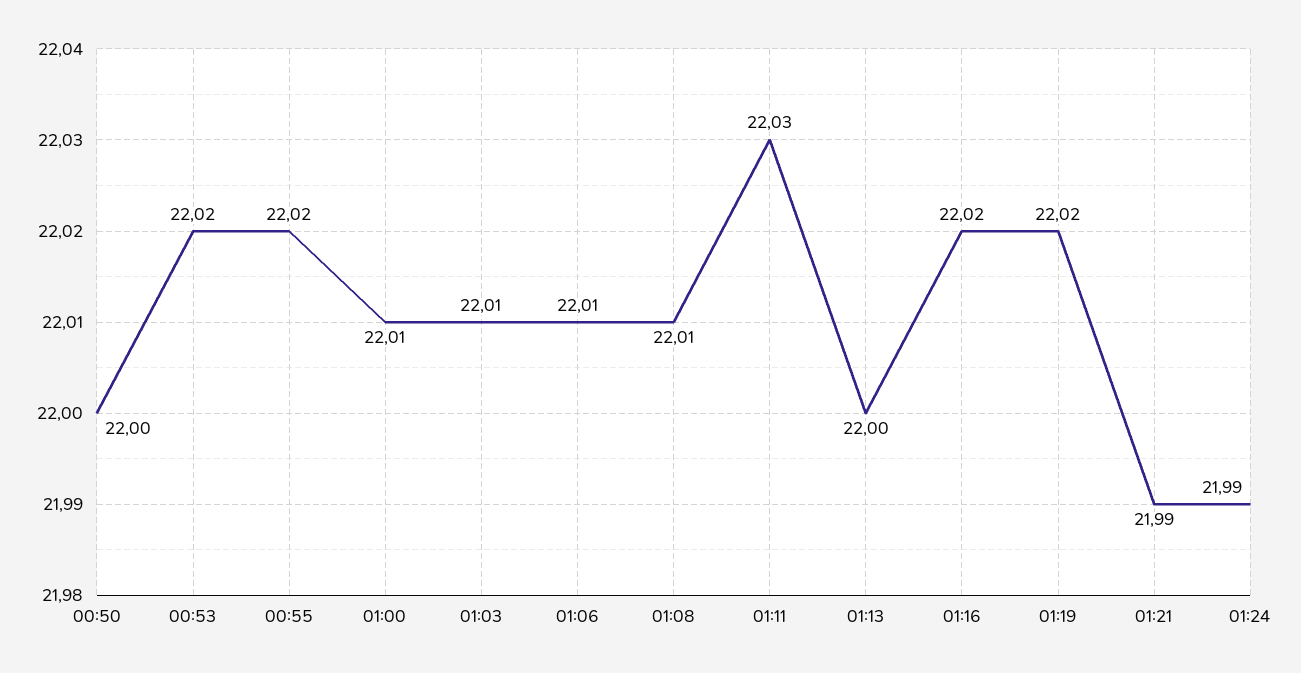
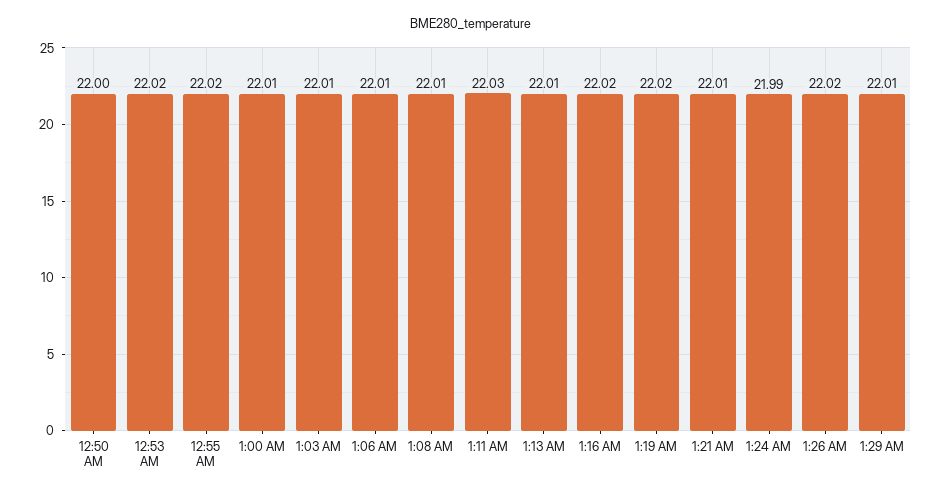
01:13: 22 -> 22.01
01:21: 21.99 -> 22.01
1:26 AM: none -> 22.02
1:29 AM: none -> 22.01

